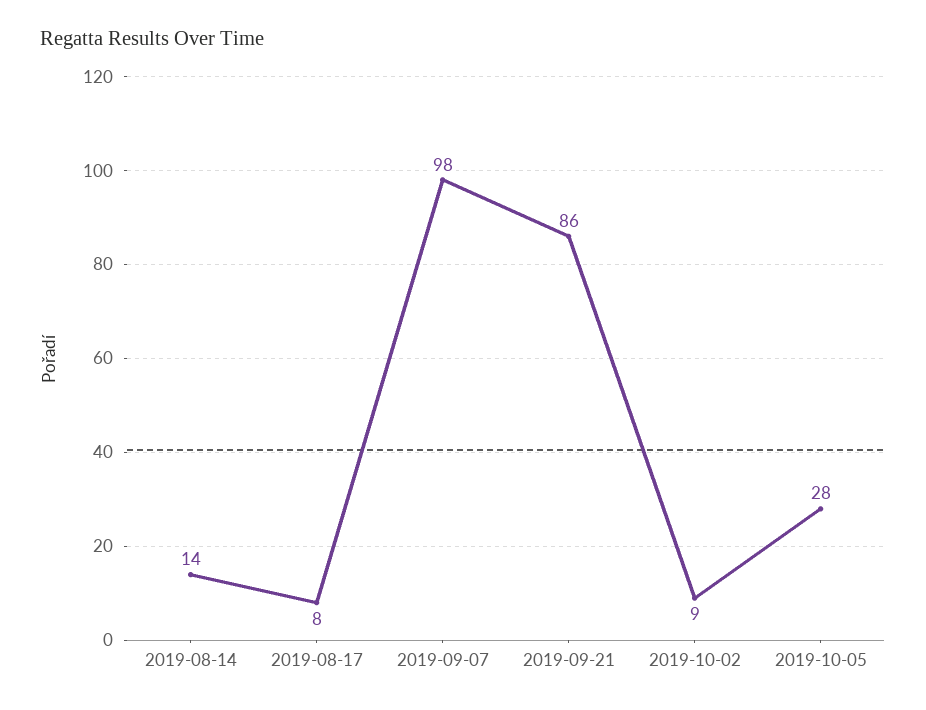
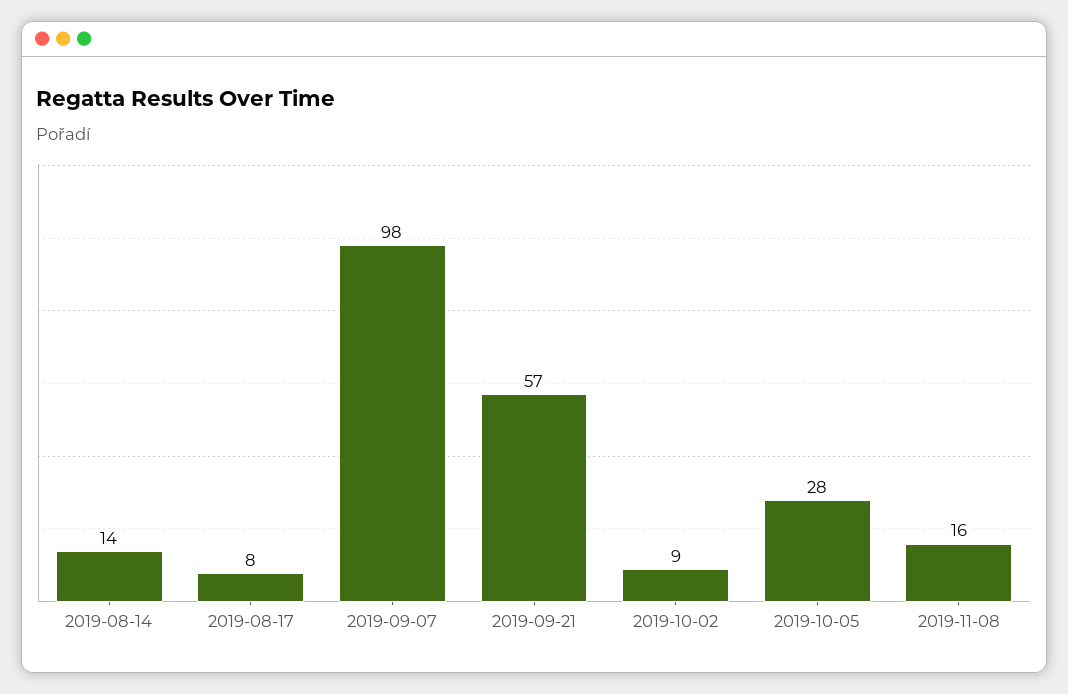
2019-09-21: 86 -> 57
2019-11-08: none -> 16

